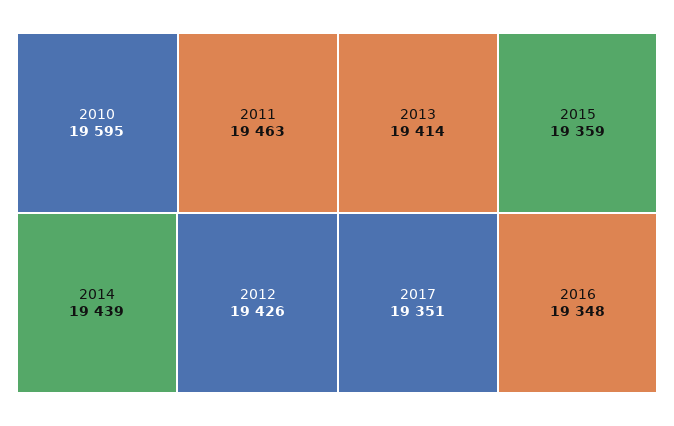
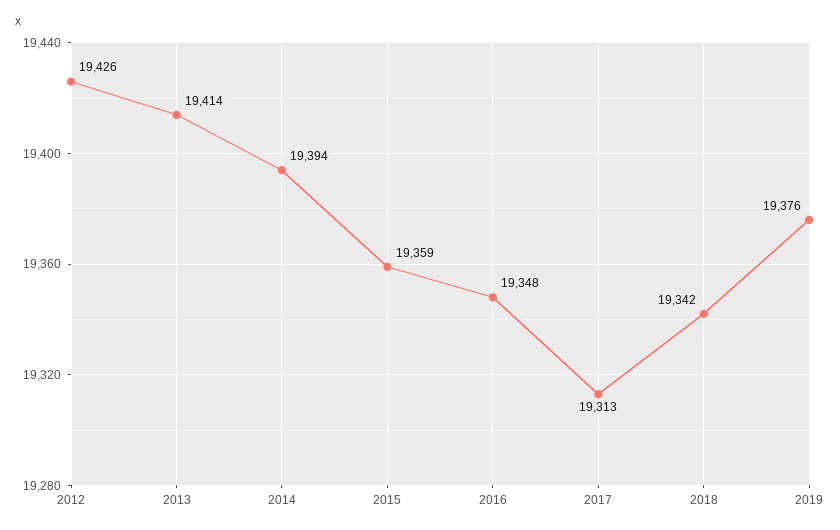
2010: 19595 -> none
2011: 19463 -> none
2014: 19439 -> 19394
2017: 19351 -> 19313
2018: none -> 19342
2019: none -> 19376

